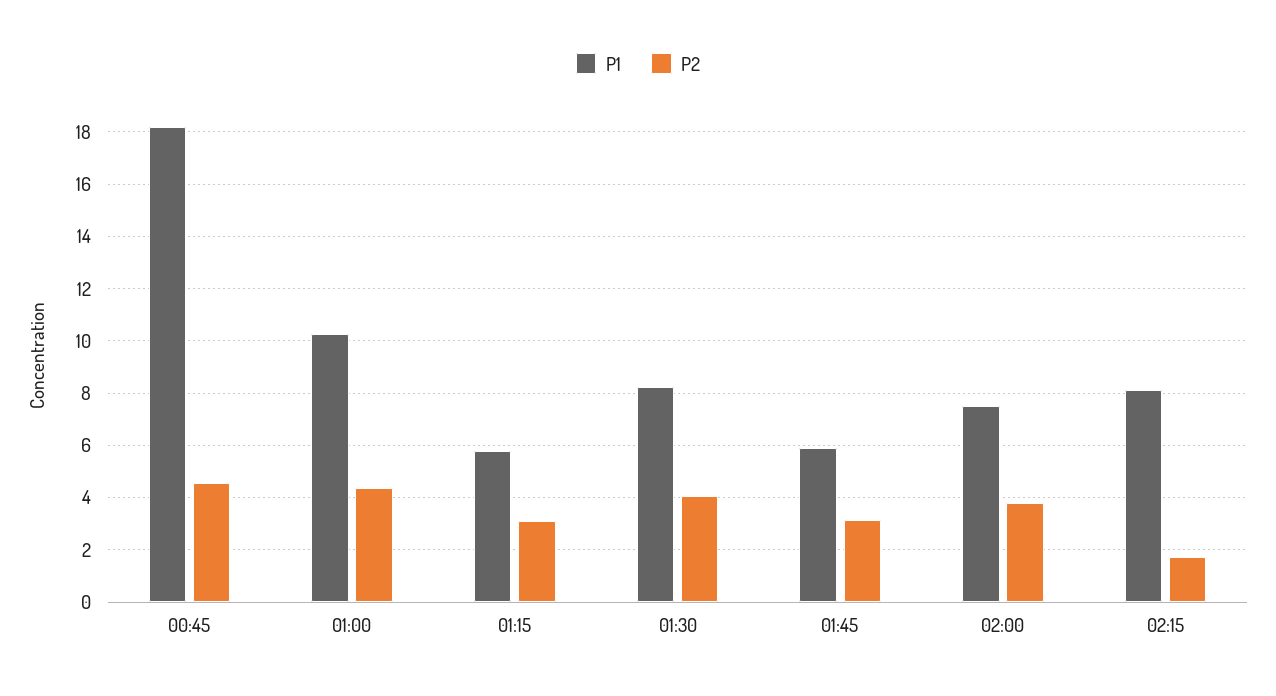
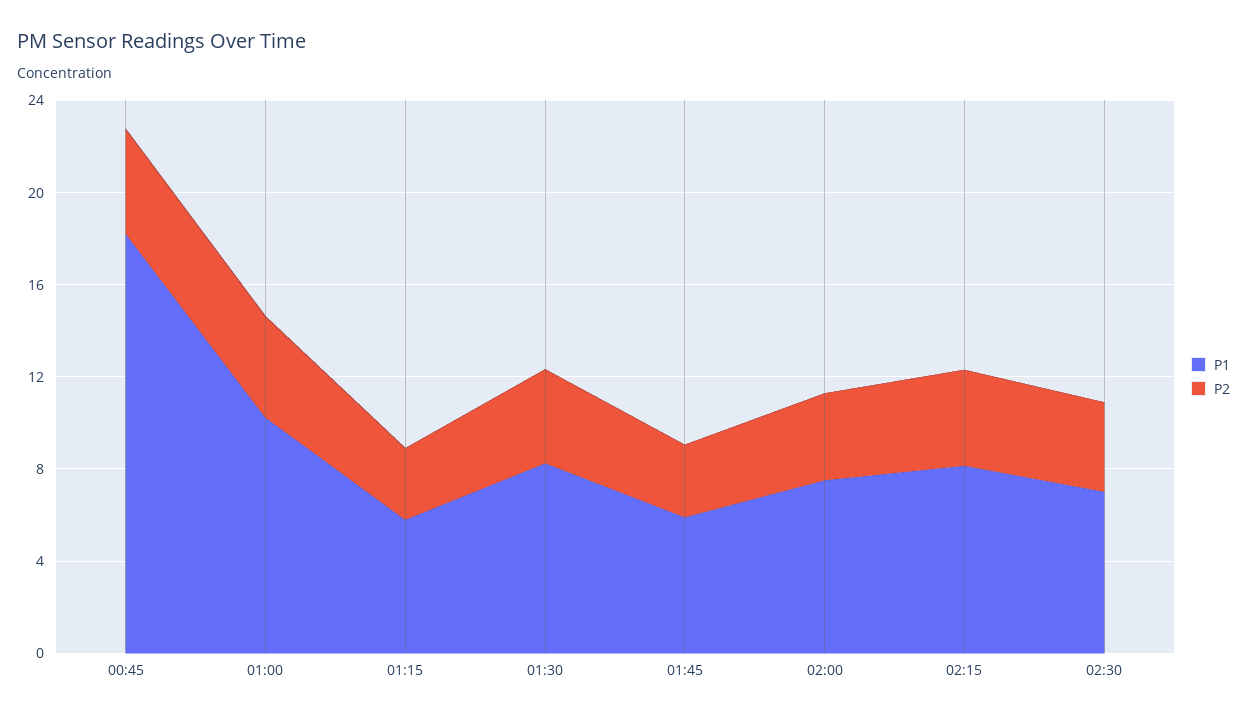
P2, 02:15: 1.75 -> 4
P1, 02:30: none -> 7
P2, 02:30: none -> 4

